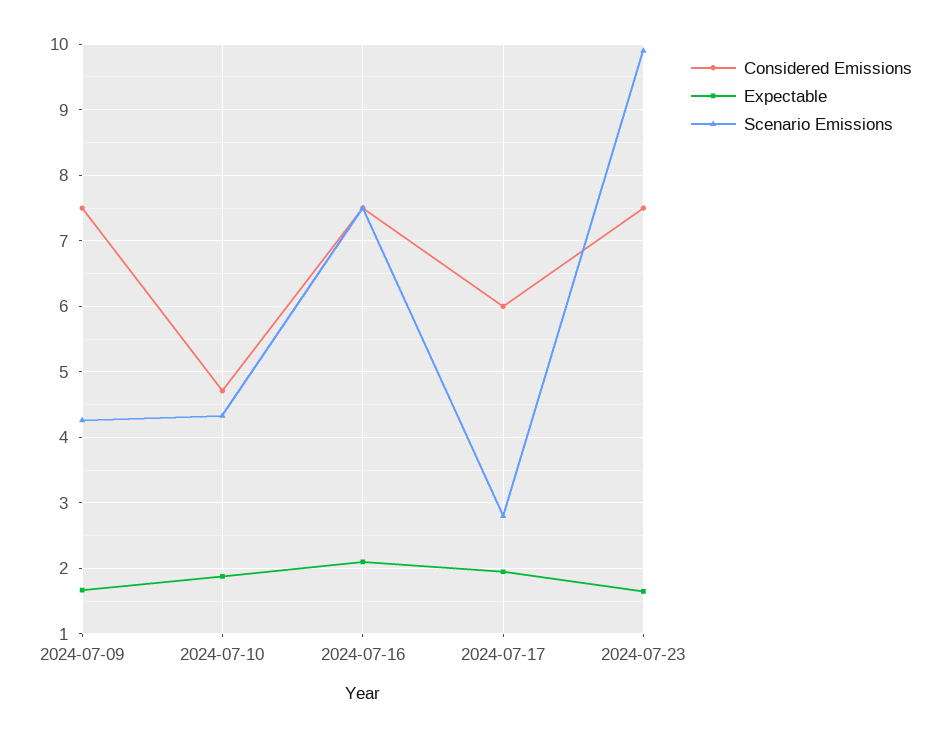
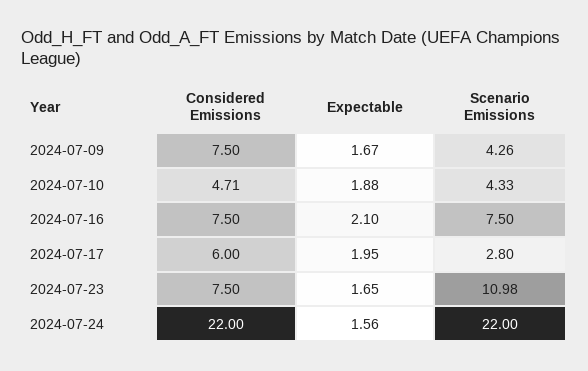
Scenario Emissions, 2024-07-23: 9.9 -> 10.98
Considered Emissions, 2024-07-24: none -> 22
Expectable, 2024-07-24: none -> 1.56
Scenario Emissions, 2024-07-24: none -> 22

